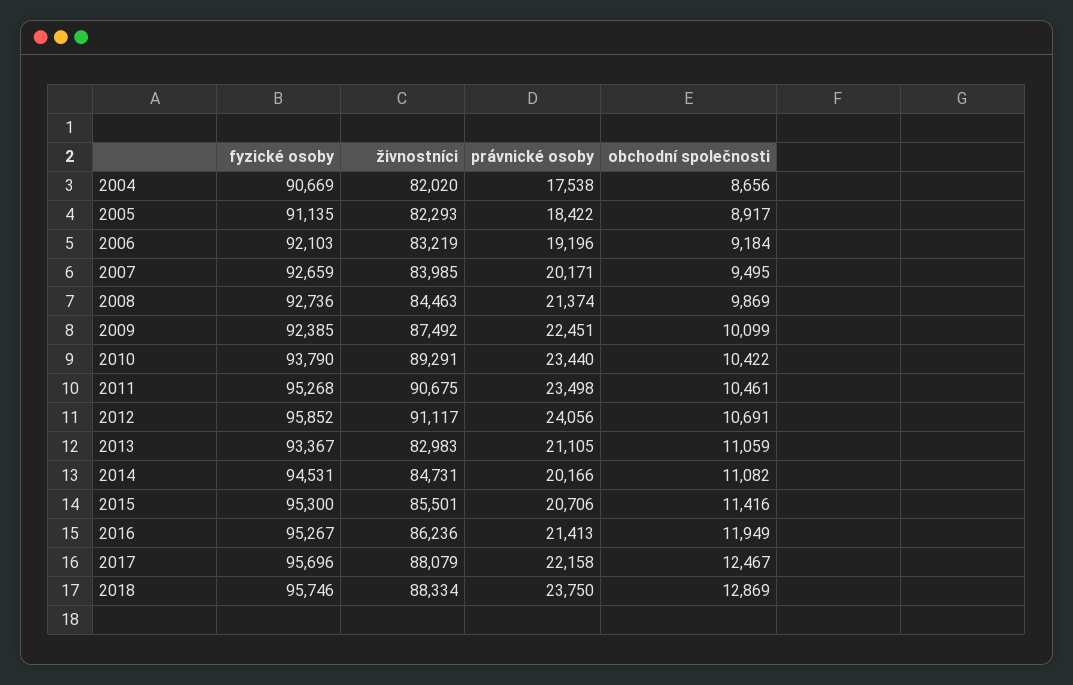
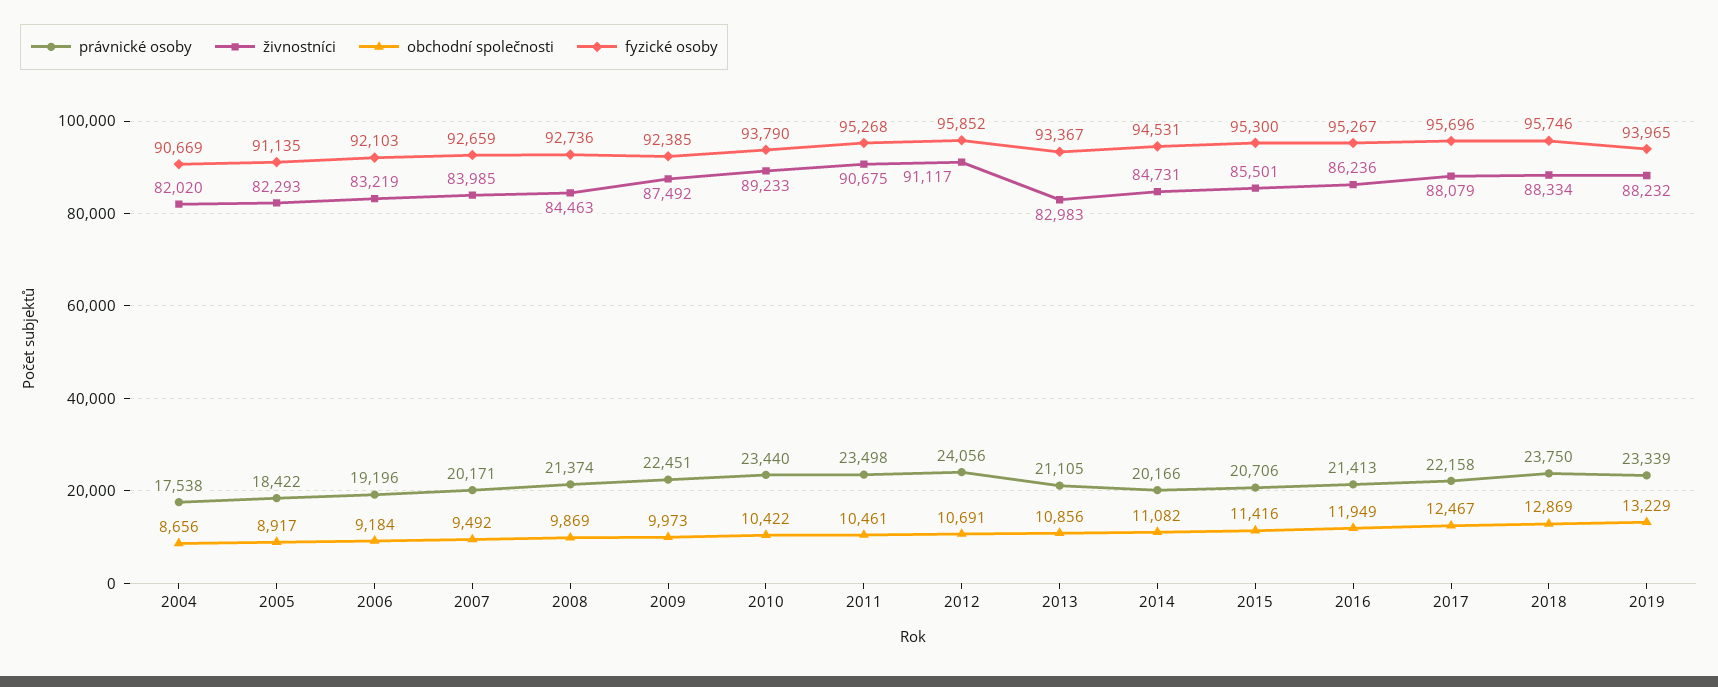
obchodní společnosti, 2007: 9495 -> 9492
obchodní společnosti, 2009: 10099 -> 9973
živnostníci, 2010: 89291 -> 89233
obchodní společnosti, 2013: 11059 -> 10856
právnické osoby, 2019: none -> 23339
živnostníci, 2019: none -> 88232
obchodní společnosti, 2019: none -> 13229
fyzické osoby, 2019: none -> 93965

